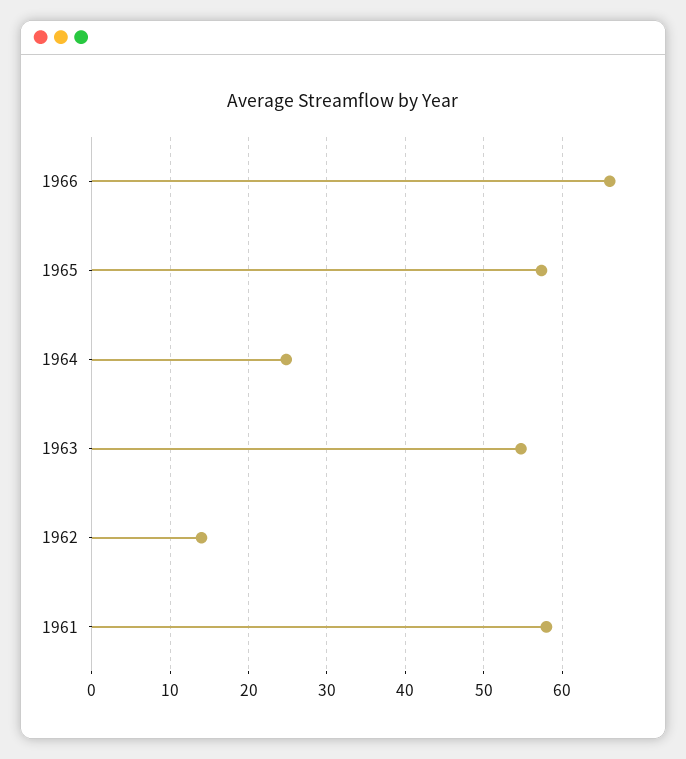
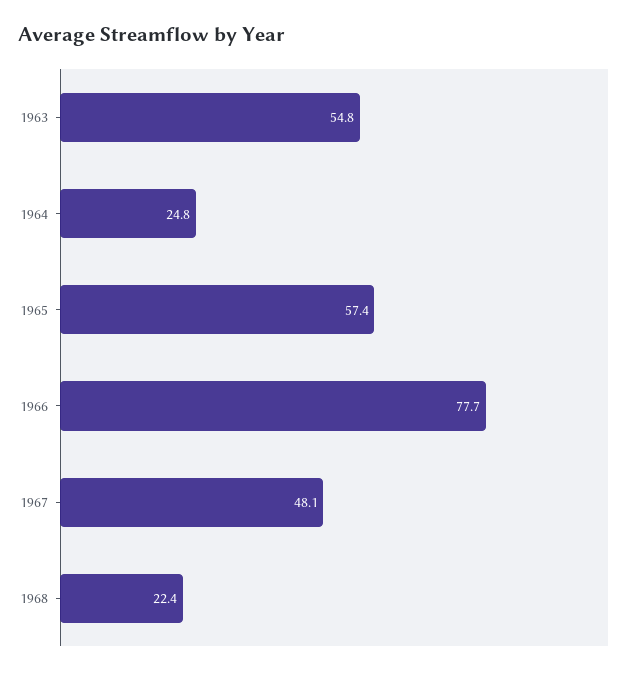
1966: 66 -> 77.7
1962: 14 -> none
1961: 58 -> none
1967: none -> 48.1
1968: none -> 22.4

